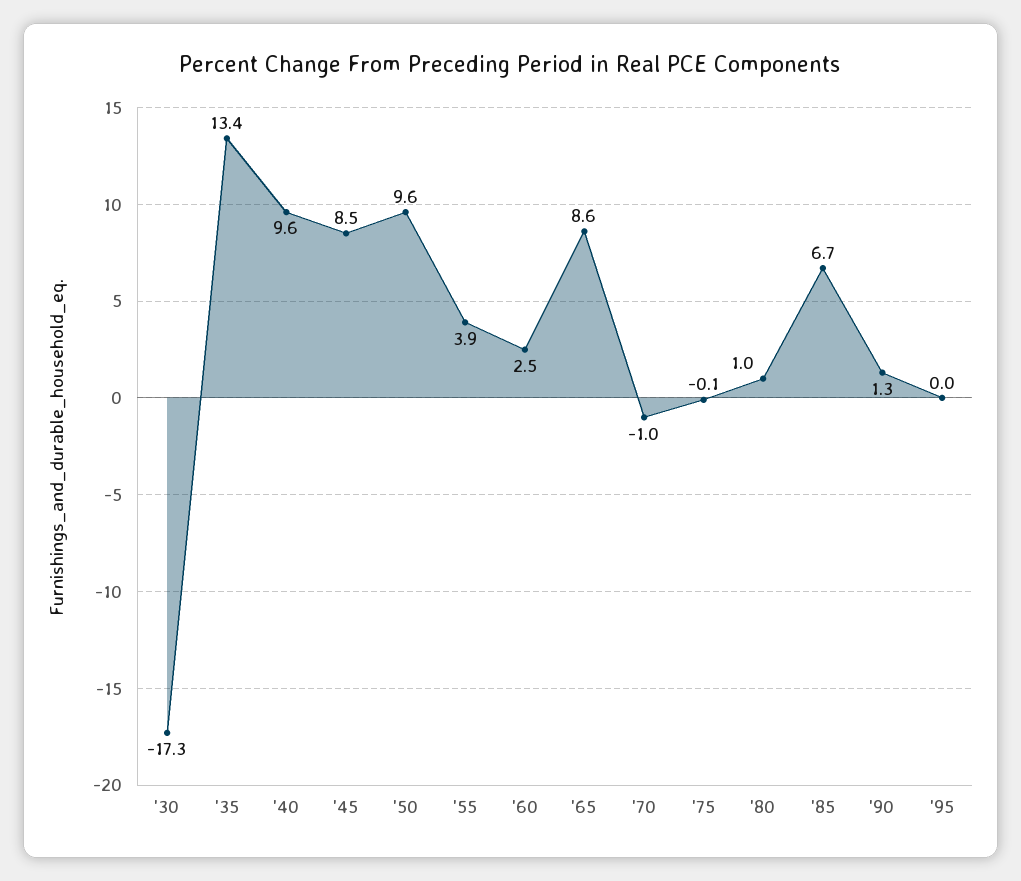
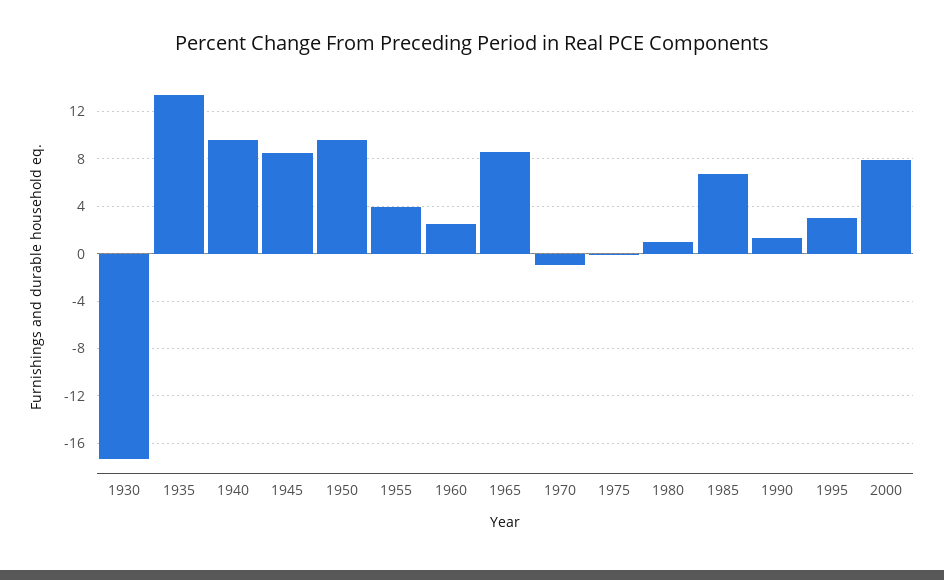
'95: 0 -> 3
2000: none -> 8

